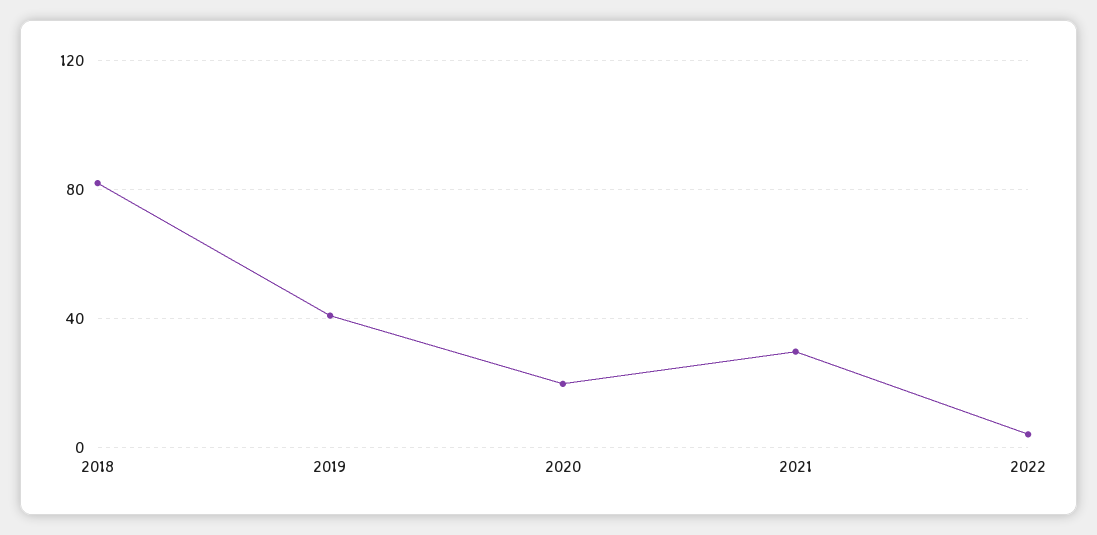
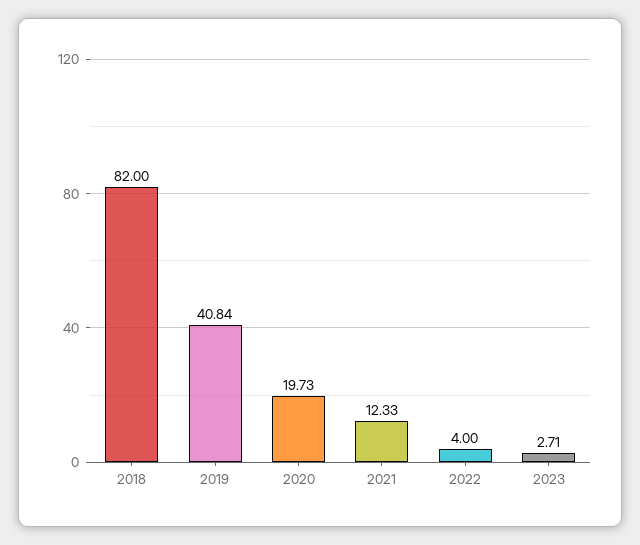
2021: 30 -> 12.33
2023: none -> 2.71

